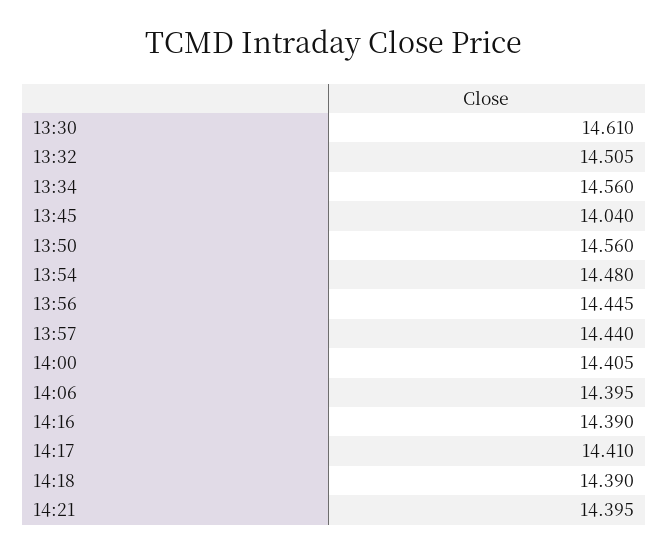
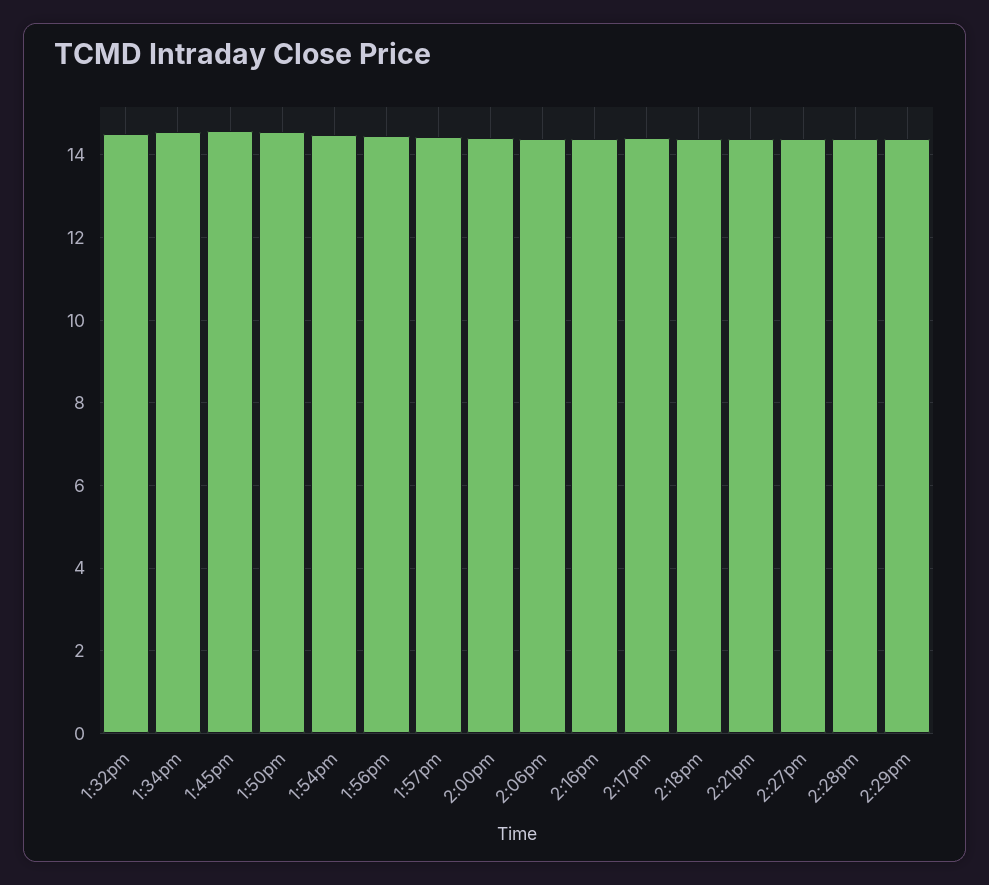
13:30: 14.61 -> none
13:45: 14.04 -> 14.6
2:27pm: none -> 14.4
2:28pm: none -> 14.4
2:29pm: none -> 14.4

